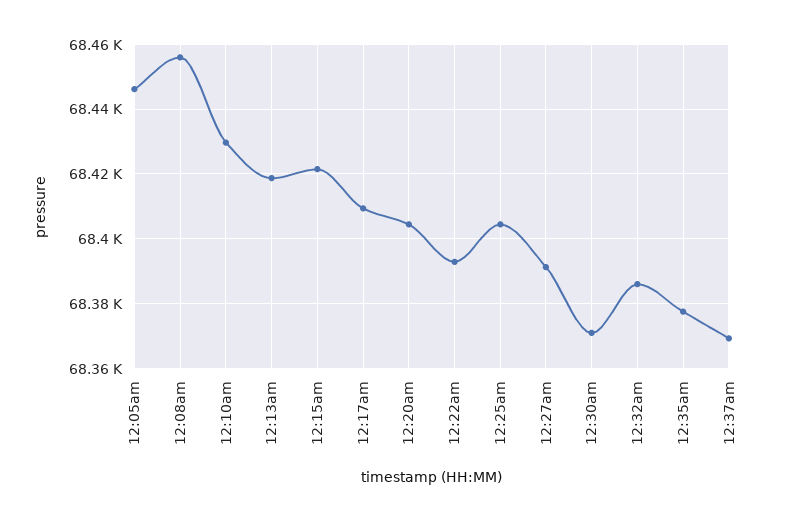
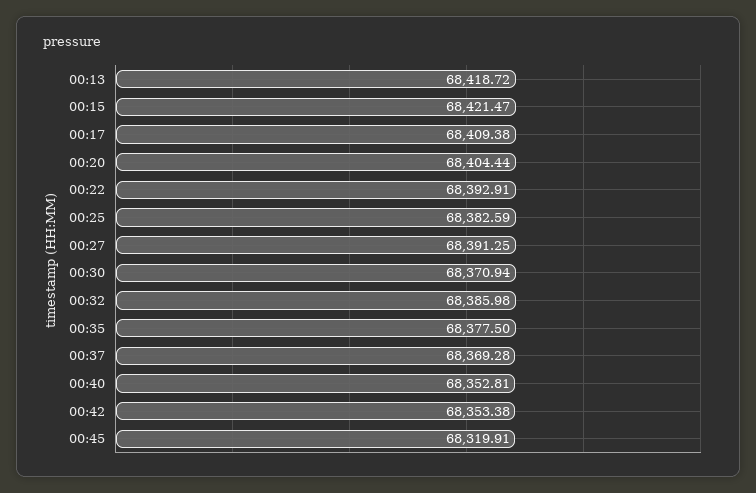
12:05am: 68446 -> none
12:08am: 68456 -> none
12:10am: 68430 -> none
12:25am: 68404 -> 68382.59
00:40: none -> 68352.81
00:42: none -> 68353.38
00:45: none -> 68319.91

